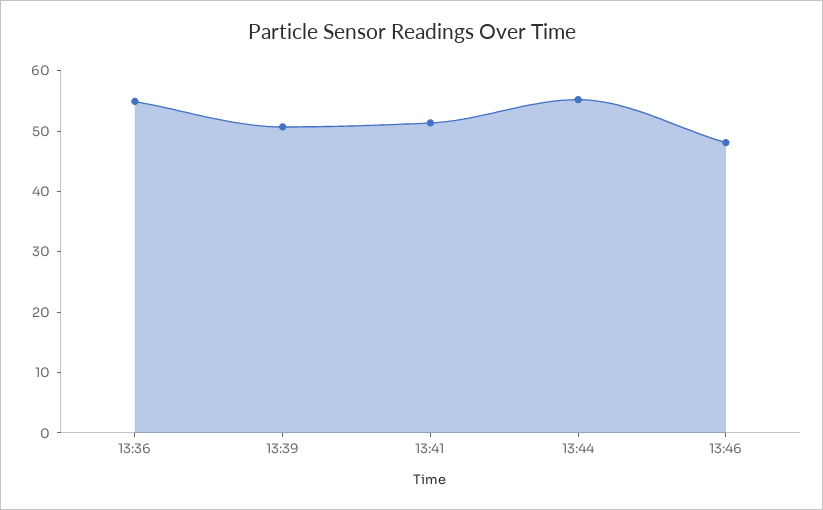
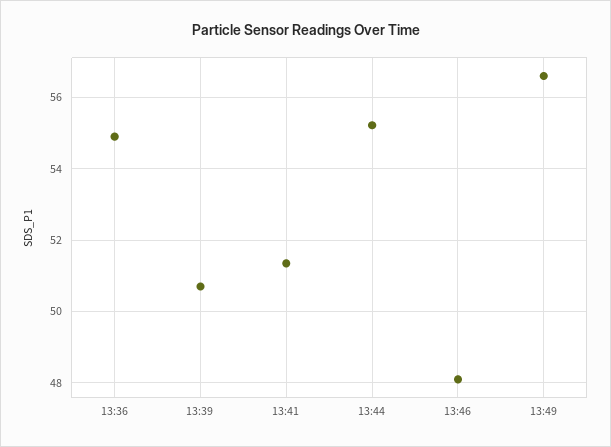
13:49: none -> 56.6

